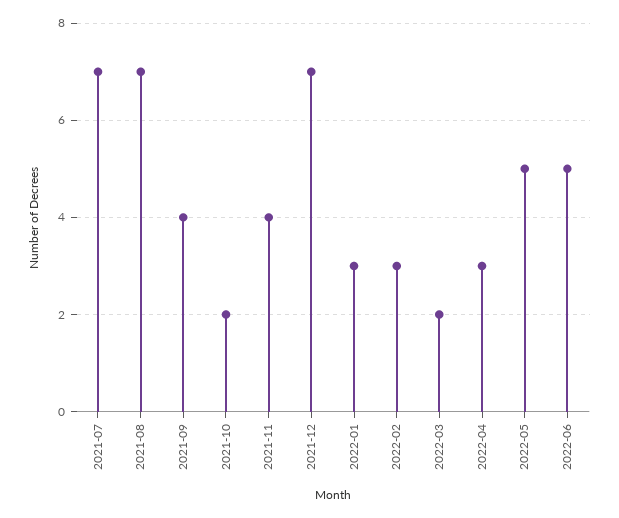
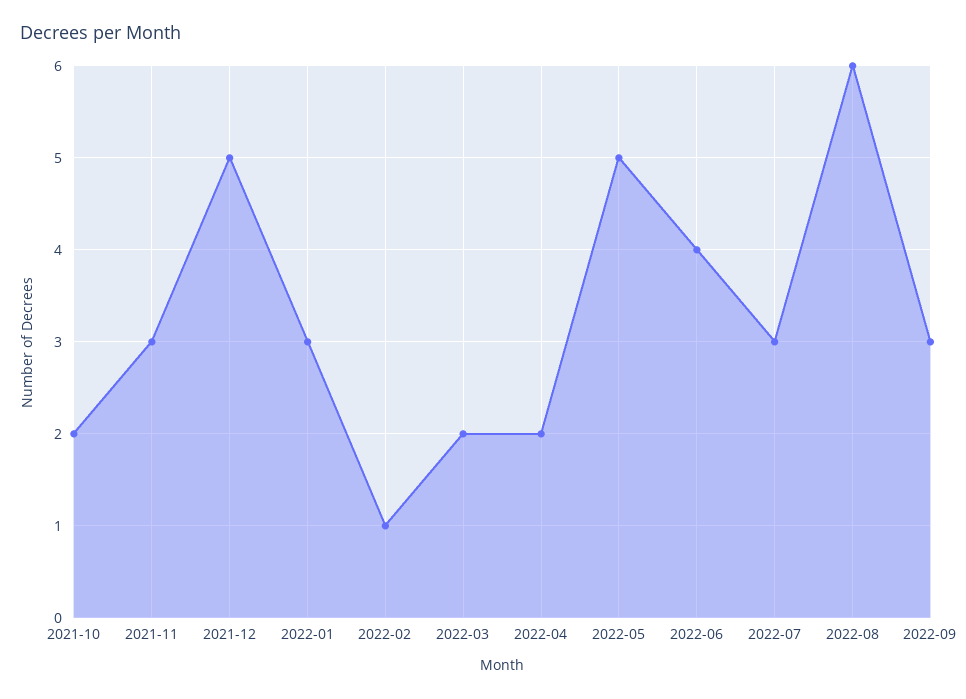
2021-07: 7 -> none
2021-08: 7 -> none
2021-09: 4 -> none
2021-11: 4 -> 3
2021-12: 7 -> 5
2022-02: 3 -> 1
2022-04: 3 -> 2
2022-06: 5 -> 4
2022-07: none -> 3
2022-08: none -> 6
2022-09: none -> 3

